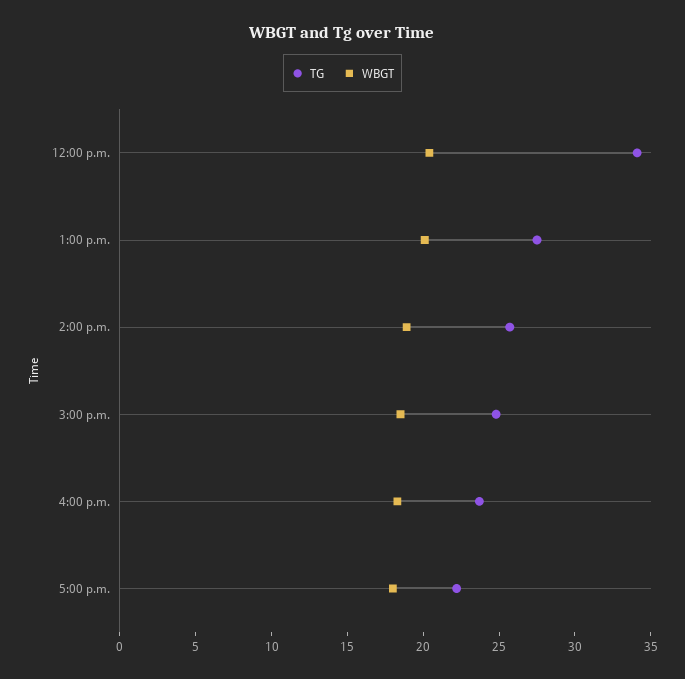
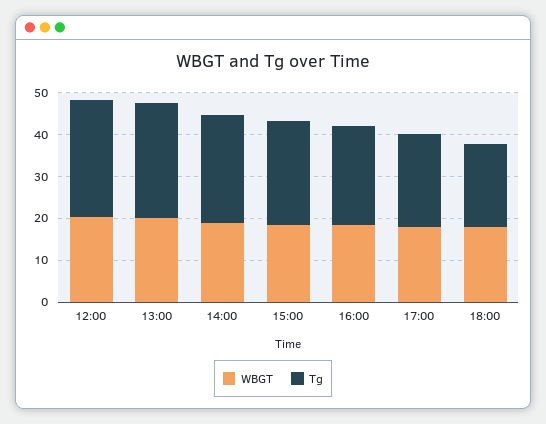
TG, 12:00 p.m.: 34 -> 28
WBGT, 18:00: none -> 18
TG, 18:00: none -> 20

